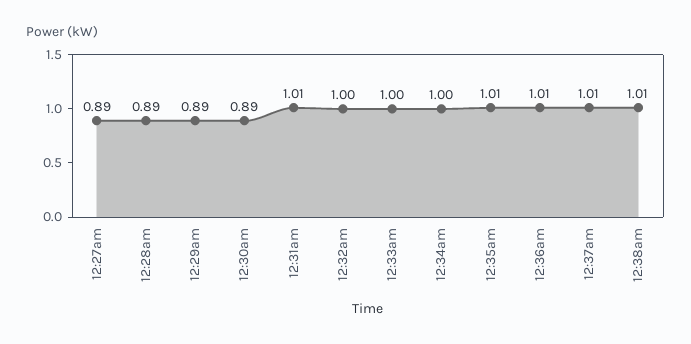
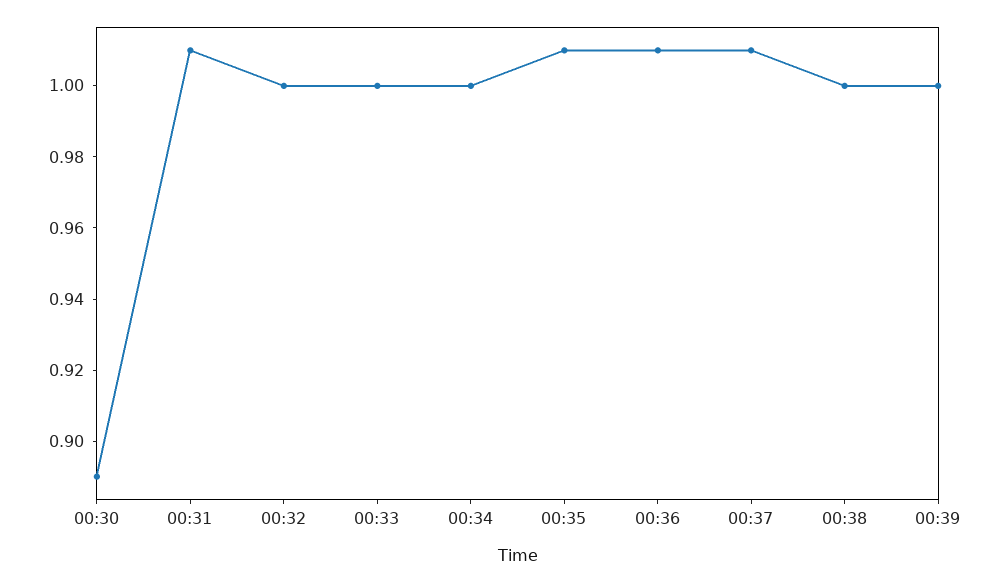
12:27am: 0.89 -> none
12:28am: 0.89 -> none
12:29am: 0.89 -> none
12:38am: 1.01 -> 1
00:39: none -> 1

